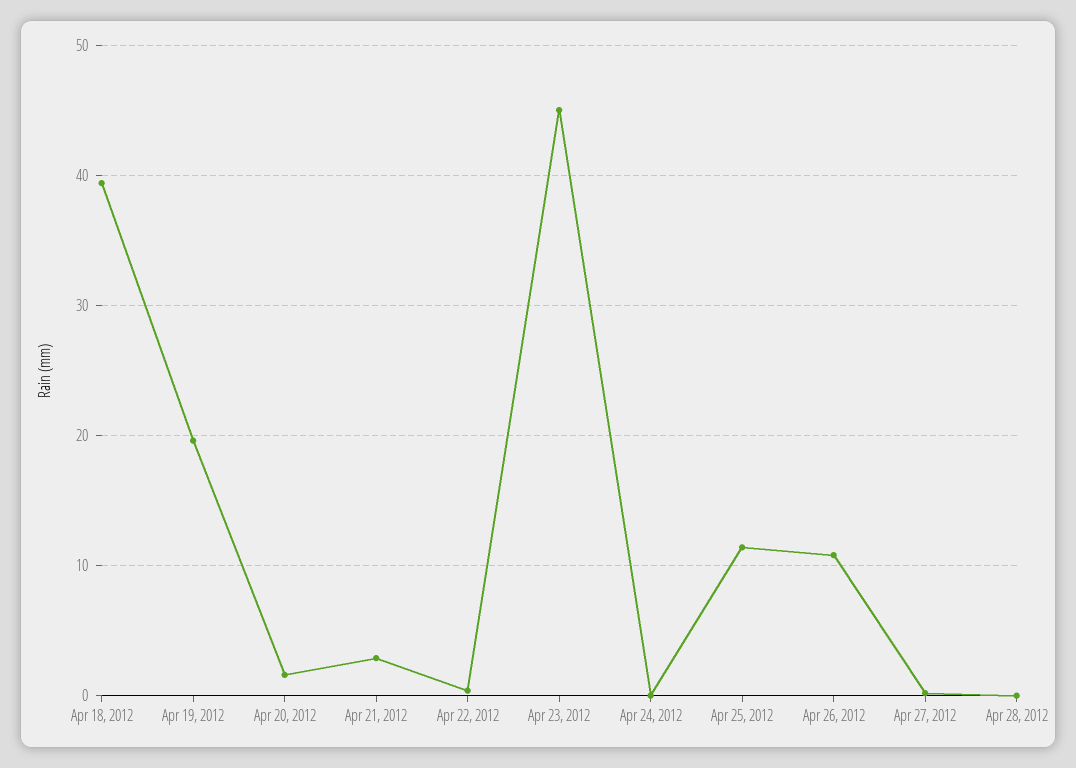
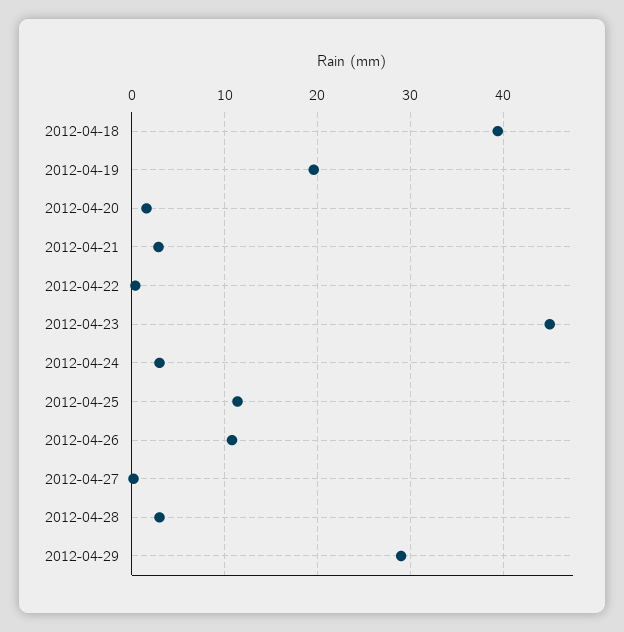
Apr 24, 2012: 0 -> 3
Apr 28, 2012: 0 -> 3
2012-04-29: none -> 29

